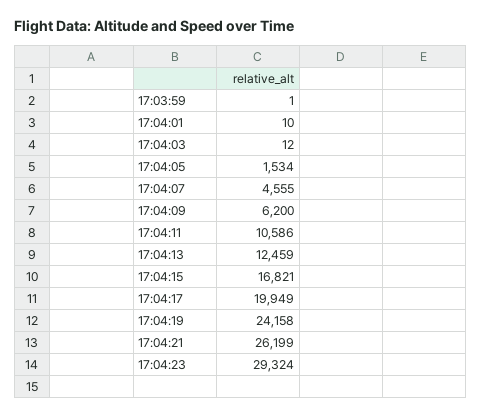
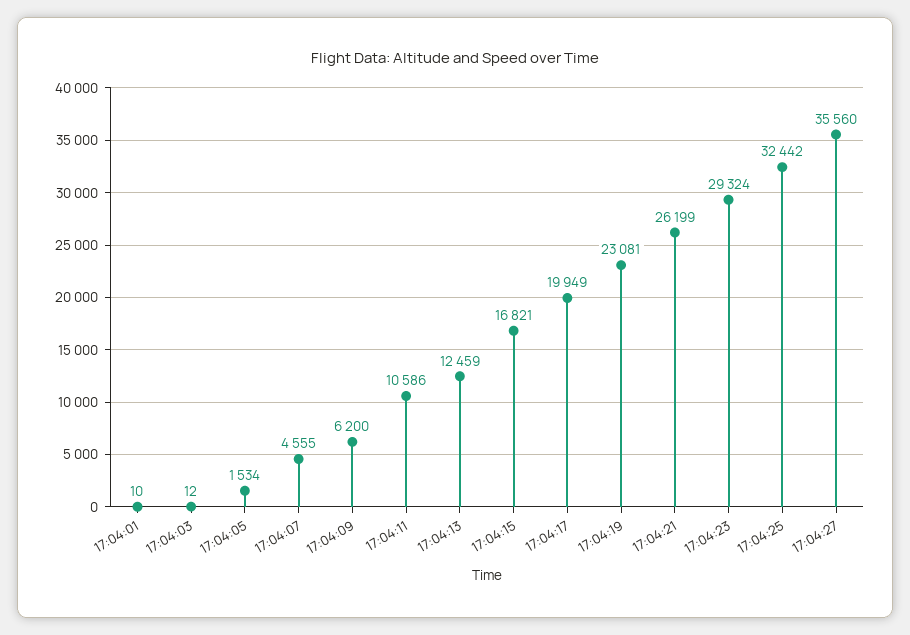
17:03:59: 1 -> none
17:04:19: 24158 -> 23081
17:04:25: none -> 32442
17:04:27: none -> 35560

